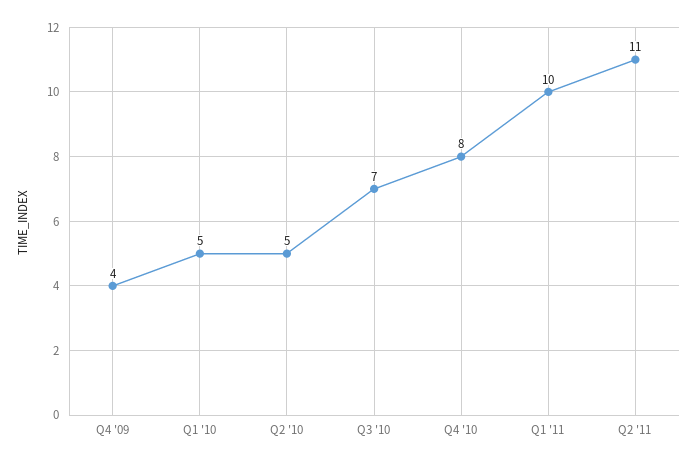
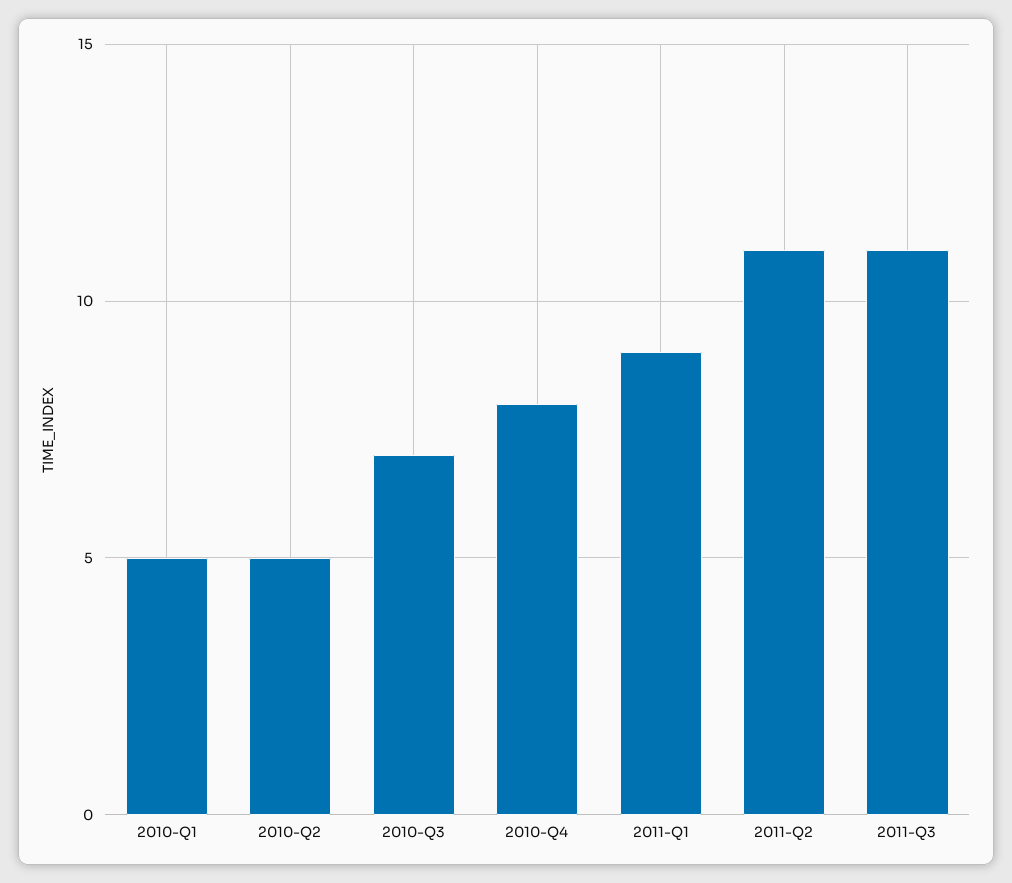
Q4 '09: 4 -> none
Q1 '11: 10 -> 9
2011-Q3: none -> 11

